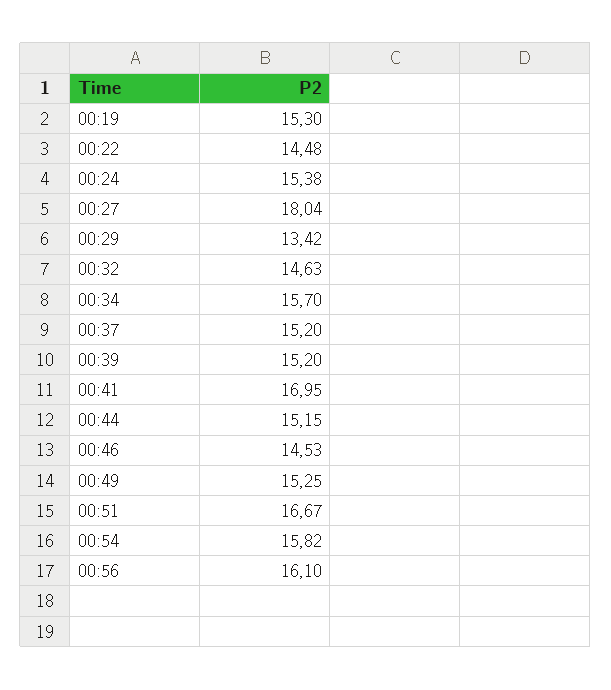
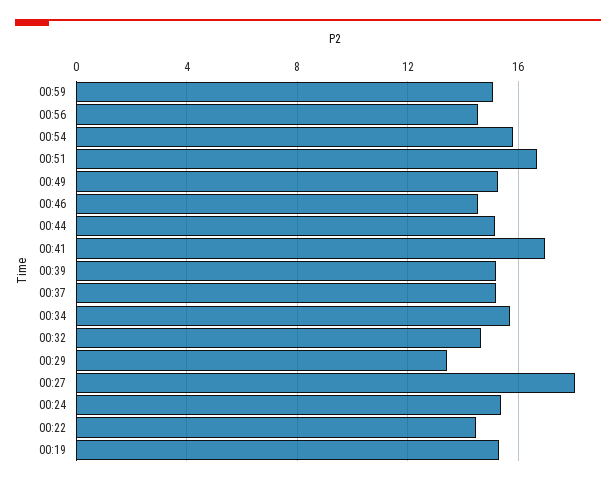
00:56: 16.1 -> 14.5
00:59: none -> 15

